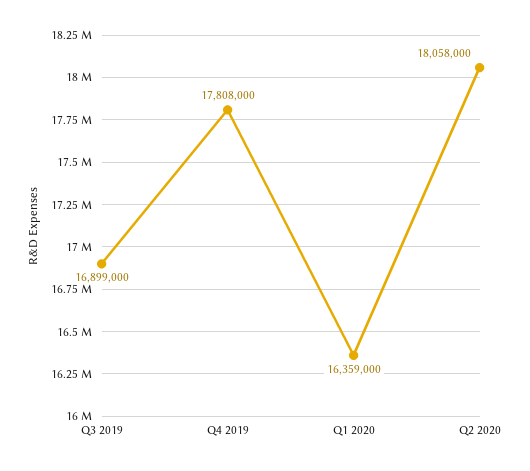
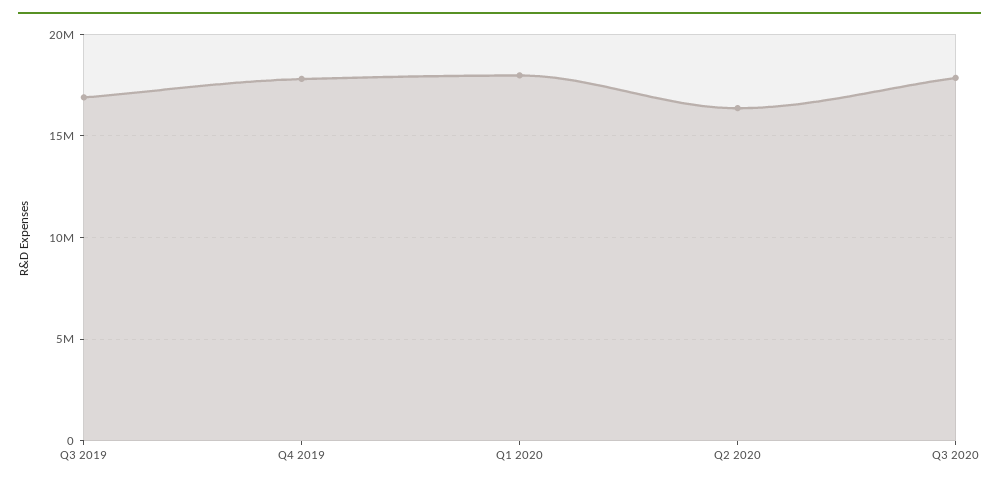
Q1 2020: 16359000 -> 18000000
Q2 2020: 18058000 -> 16500000
Q3 2020: none -> 18000000

